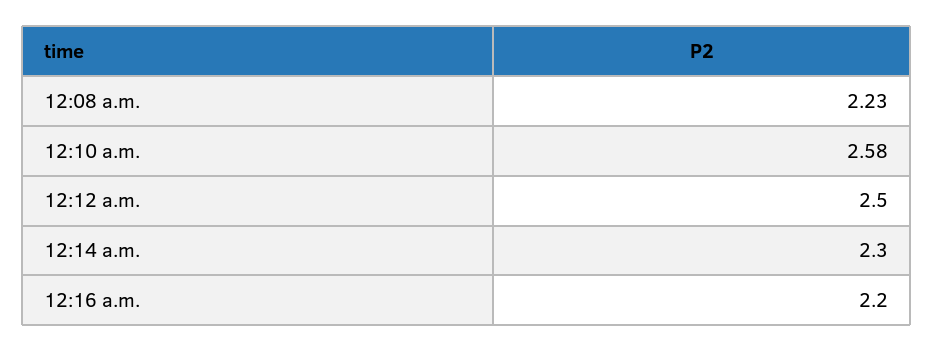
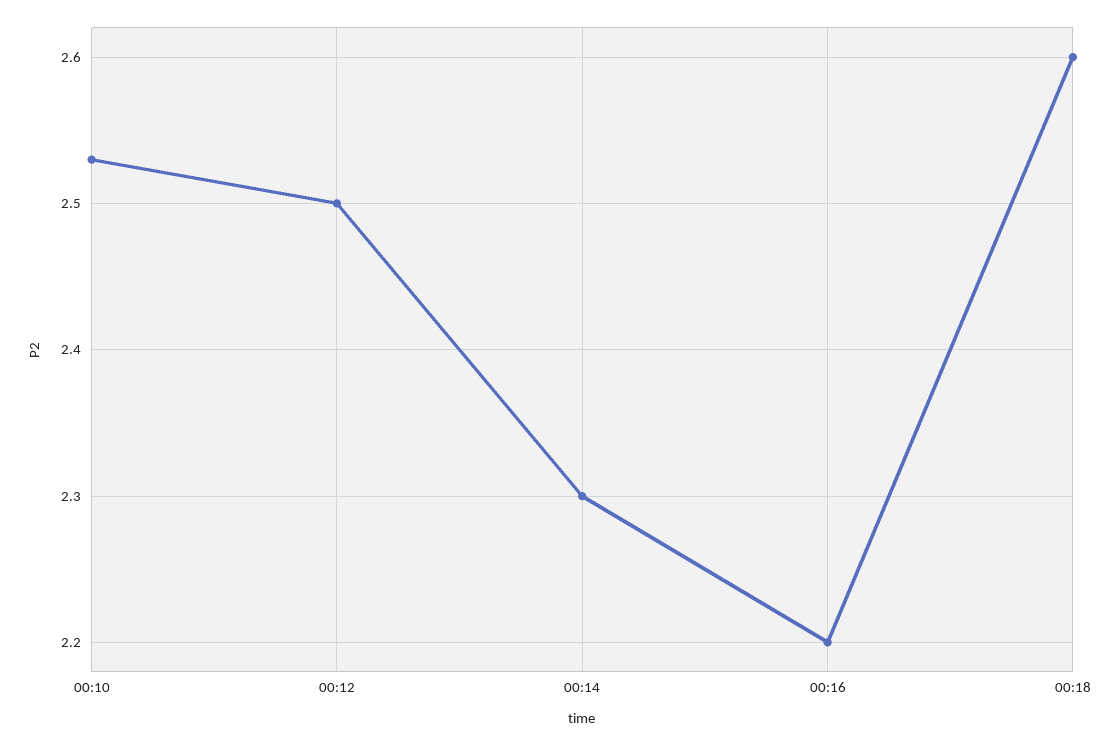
12:08 a.m.: 2.23 -> none
12:10 a.m.: 2.58 -> 2.53
00:18: none -> 2.6

